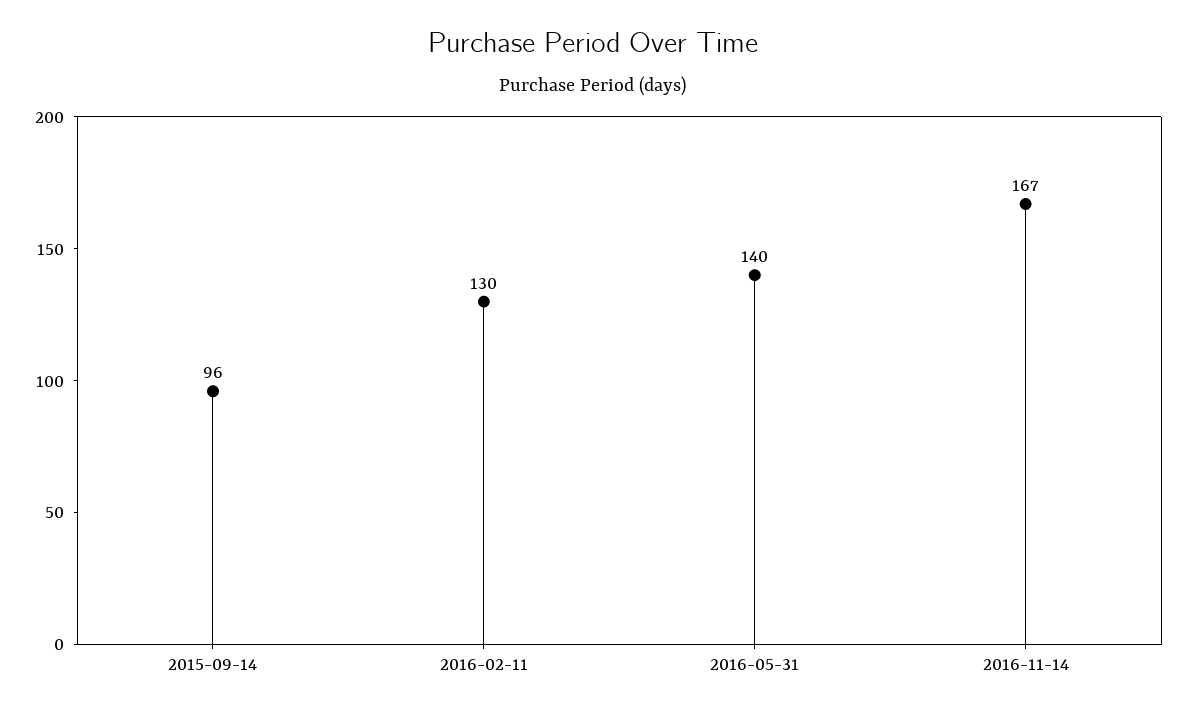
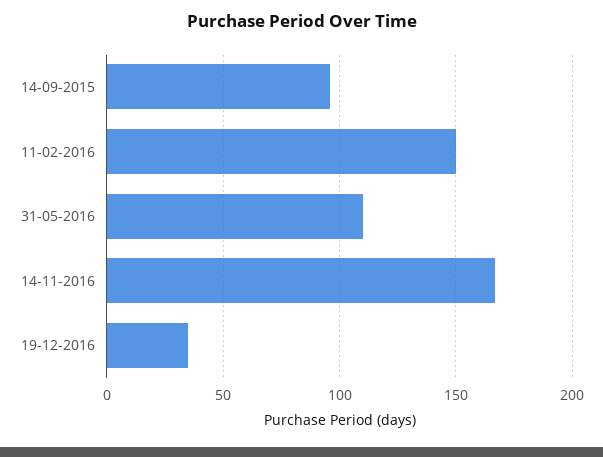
2016-02-11: 130 -> 150
2016-05-31: 140 -> 110
19-12-2016: none -> 35

